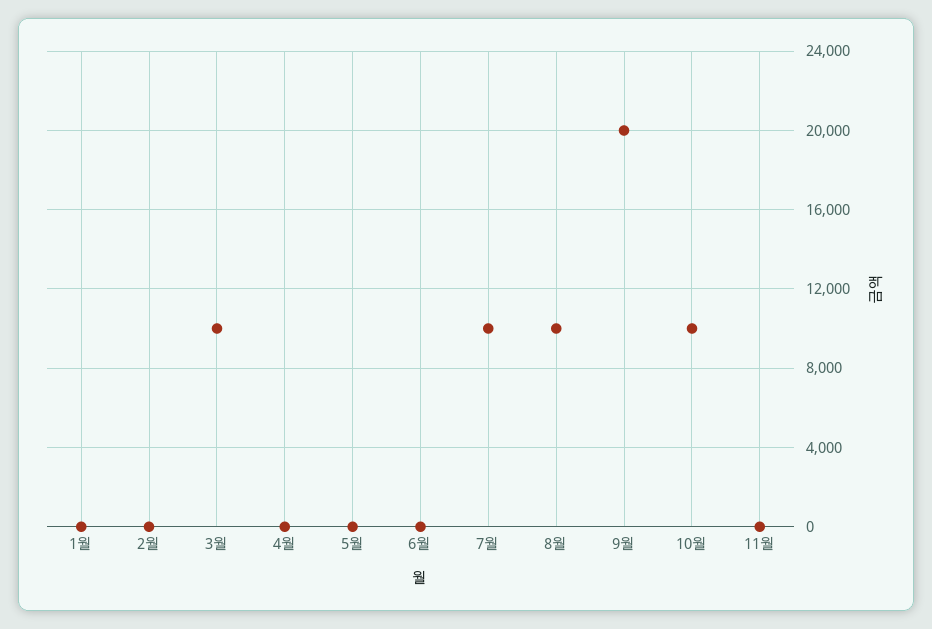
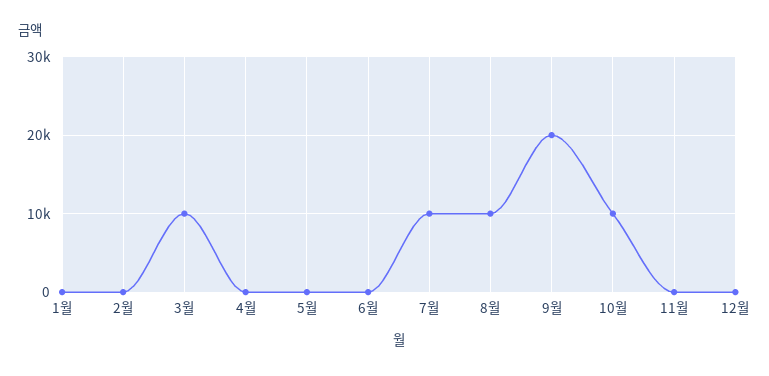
12월: none -> 0

